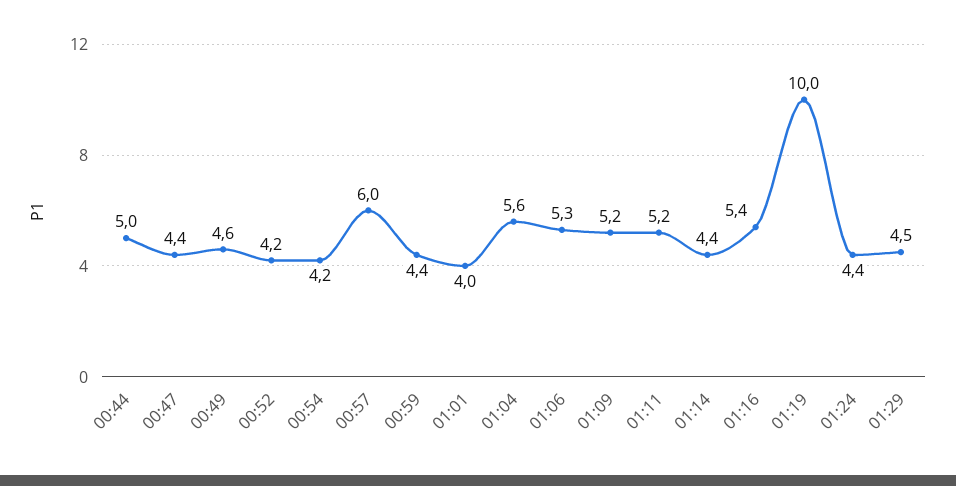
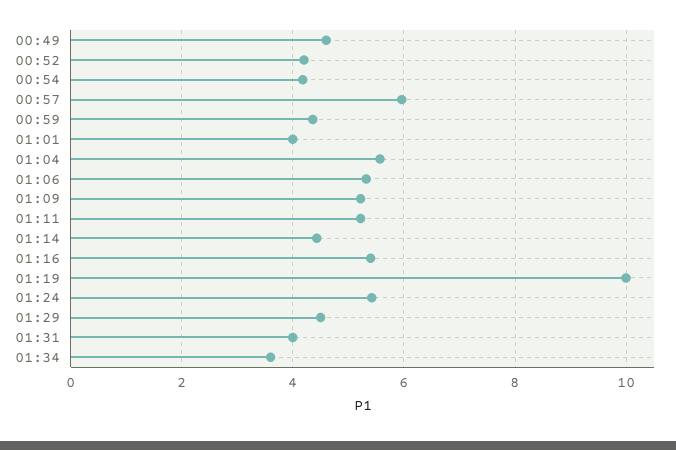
00:44: 5 -> none
00:47: 4.4 -> none
01:24: 4.4 -> 5.4
01:31: none -> 4
01:34: none -> 3.6

